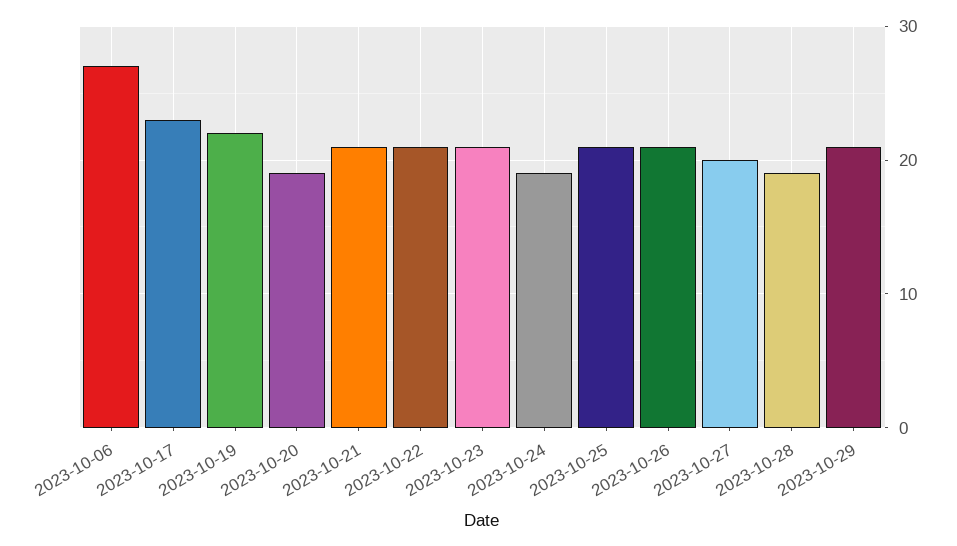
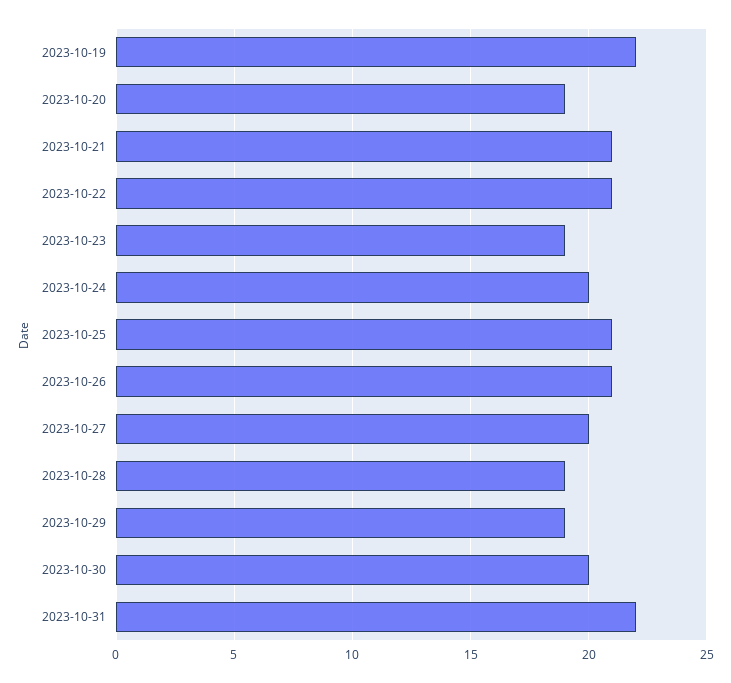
2023-10-06: 27 -> none
2023-10-17: 23 -> none
2023-10-23: 21 -> 19
2023-10-24: 19 -> 20
2023-10-29: 21 -> 19
2023-10-30: none -> 20
2023-10-31: none -> 22

